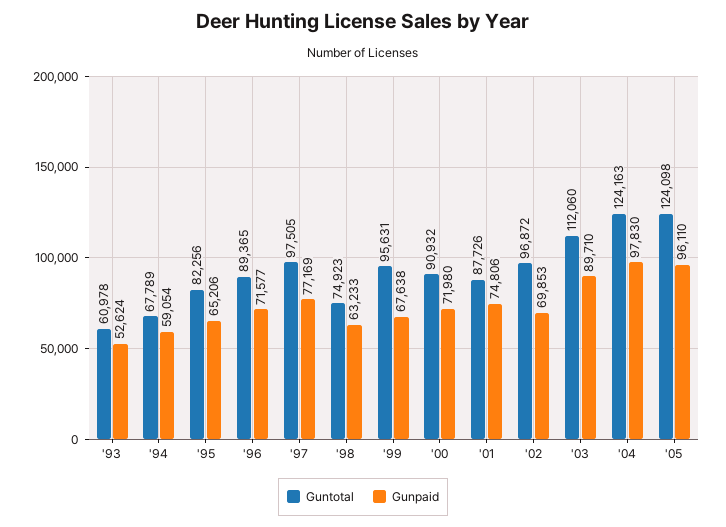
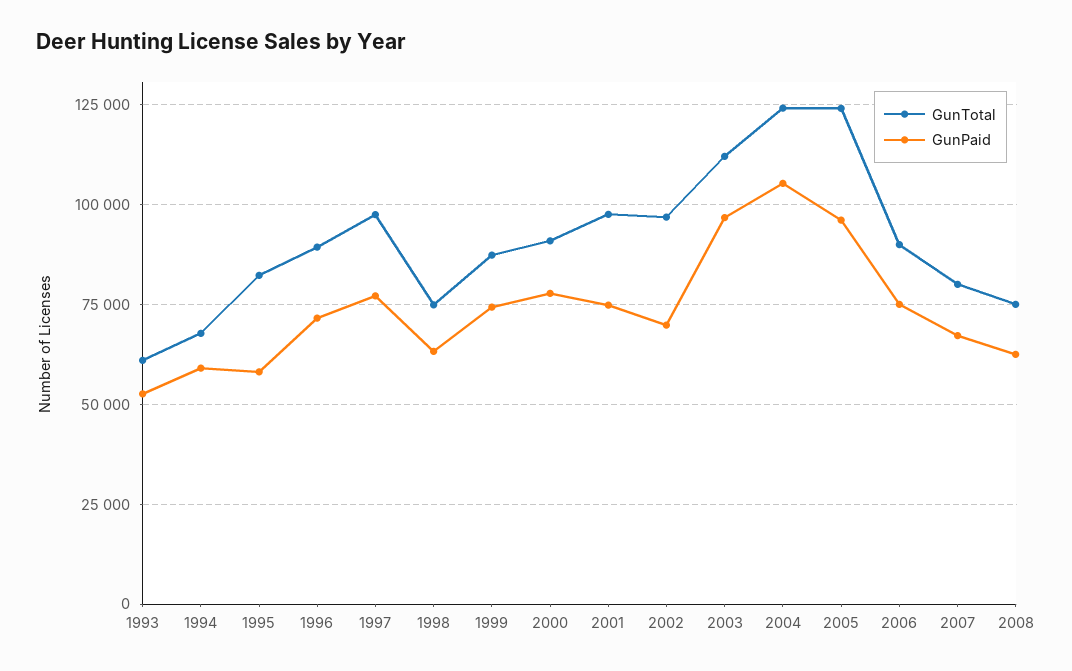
Gunpaid, '95: 65206 -> 57500
Guntotal, '99: 95631 -> 87500
Gunpaid, '99: 67638 -> 75000
Gunpaid, '00: 71980 -> 77500
Guntotal, '01: 87726 -> 97500
Gunpaid, '03: 89710 -> 97500
Gunpaid, '04: 97830 -> 105000
Guntotal, 2006: none -> 90000
Gunpaid, 2006: none -> 75000
Guntotal, 2007: none -> 80000
Gunpaid, 2007: none -> 67500
Guntotal, 2008: none -> 75000
Gunpaid, 2008: none -> 62500

